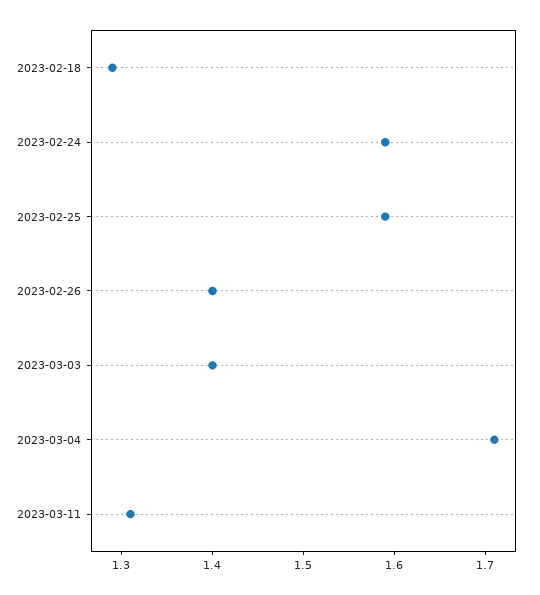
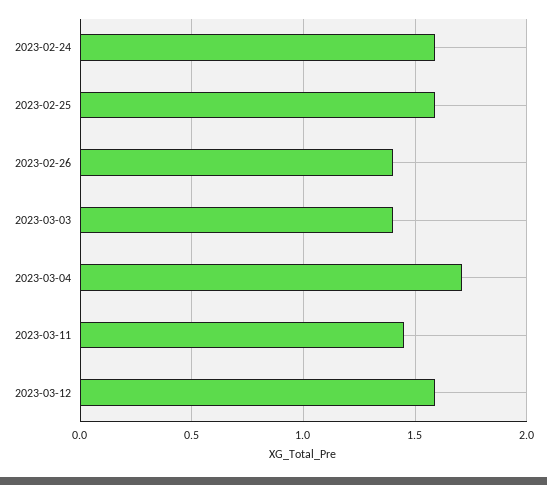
2023-02-18: 1.29 -> none
2023-03-11: 1.31 -> 1.45
2023-03-12: none -> 1.6

